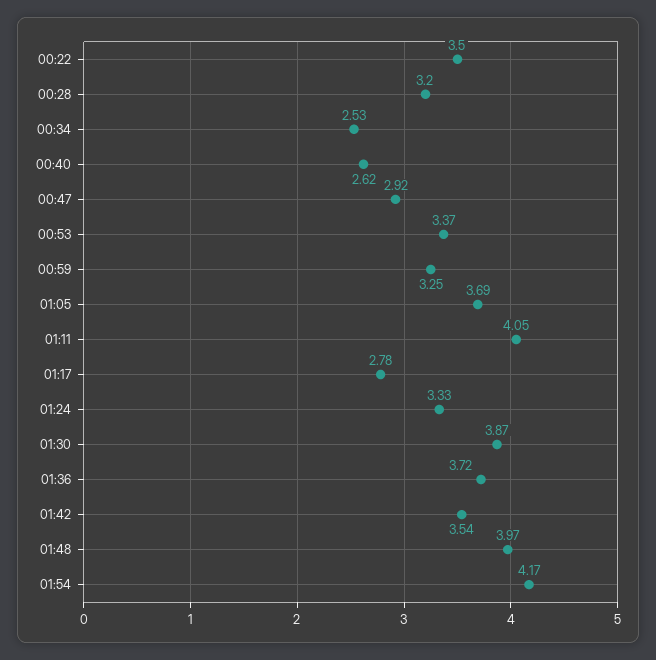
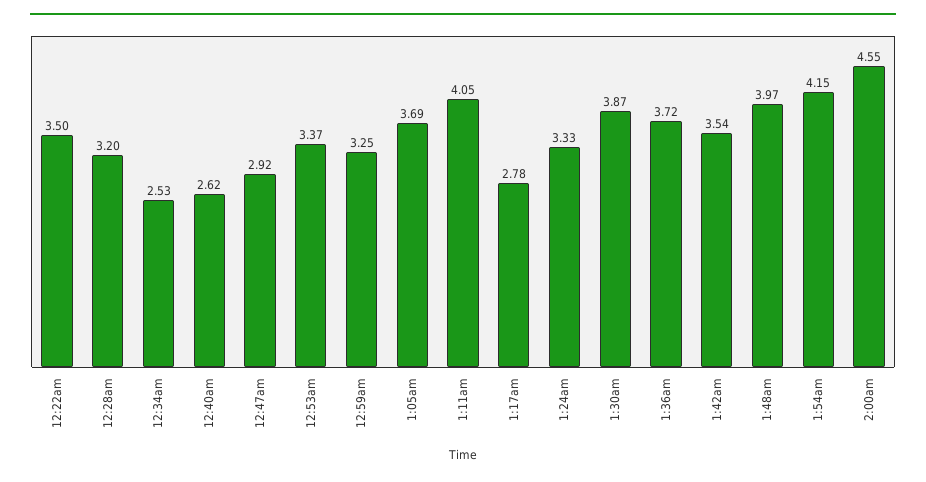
01:54: 4.17 -> 4.15
2:00am: none -> 4.55

